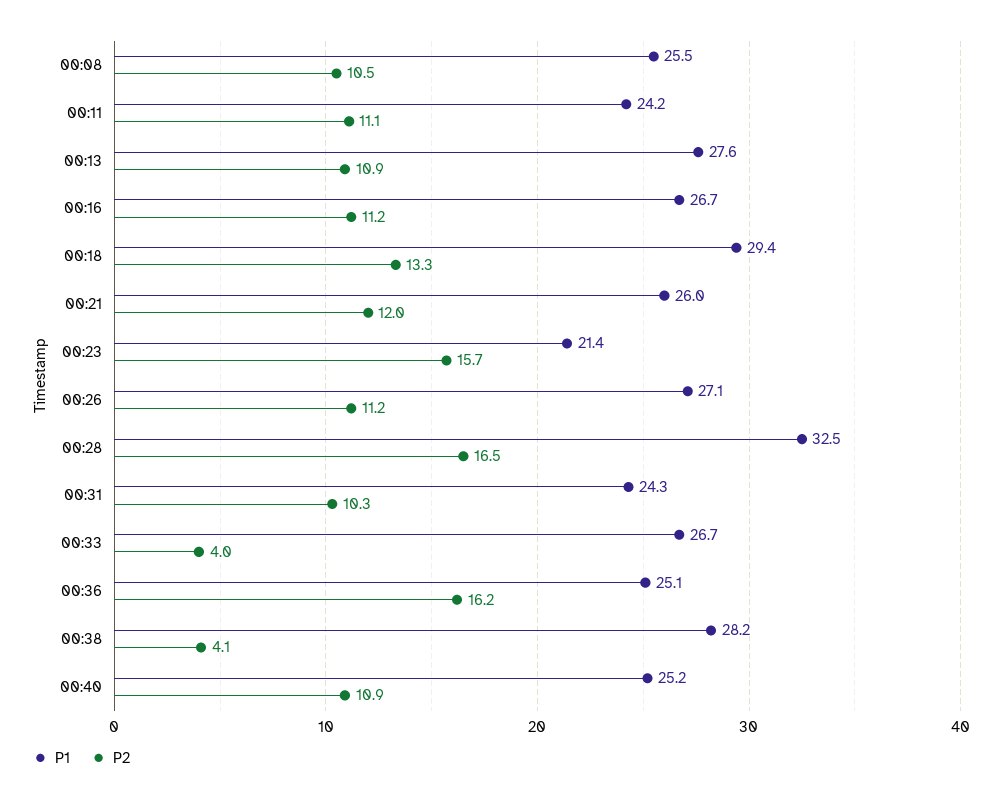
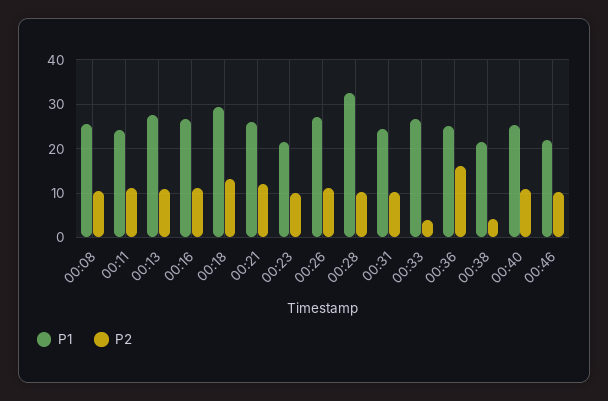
P2, 00:23: 15.7 -> 10
P2, 00:28: 16.5 -> 10
P1, 00:38: 28.2 -> 22
P1, 00:46: none -> 22
P2, 00:46: none -> 10

